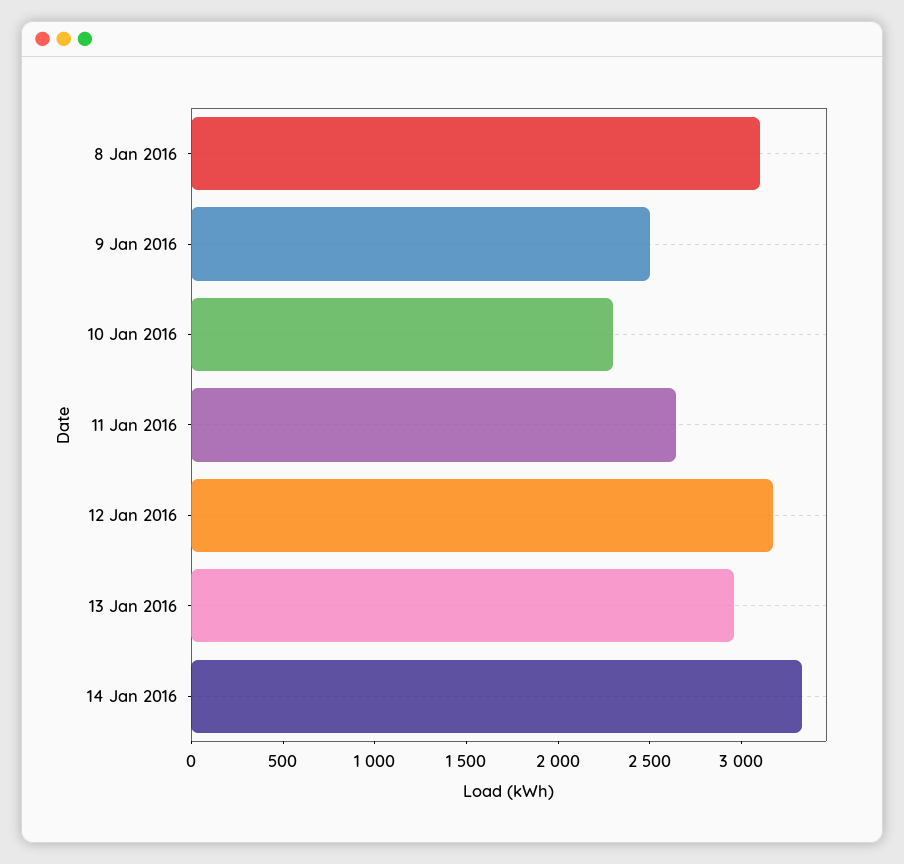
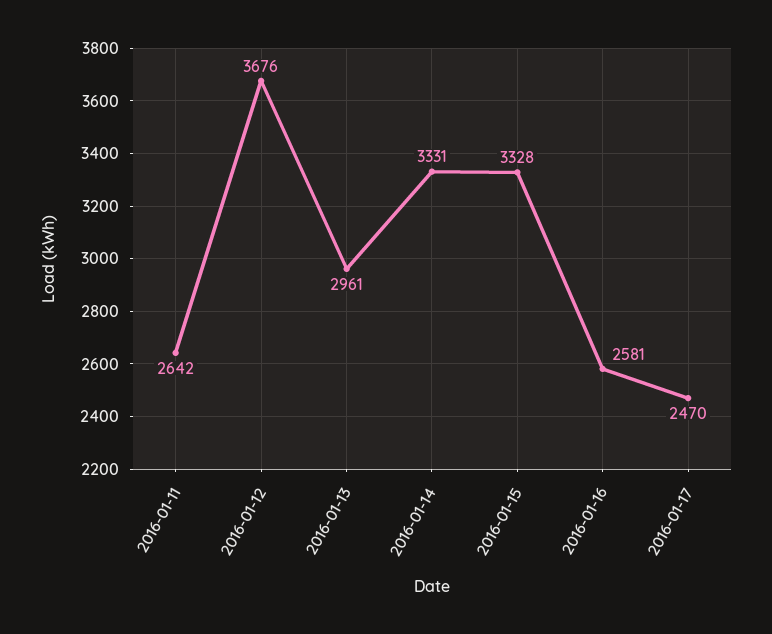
8 Jan 2016: 3100 -> none
9 Jan 2016: 2500 -> none
10 Jan 2016: 2300 -> none
12 Jan 2016: 3200 -> 3676
2016-01-15: none -> 3328
2016-01-16: none -> 2581
2016-01-17: none -> 2470

